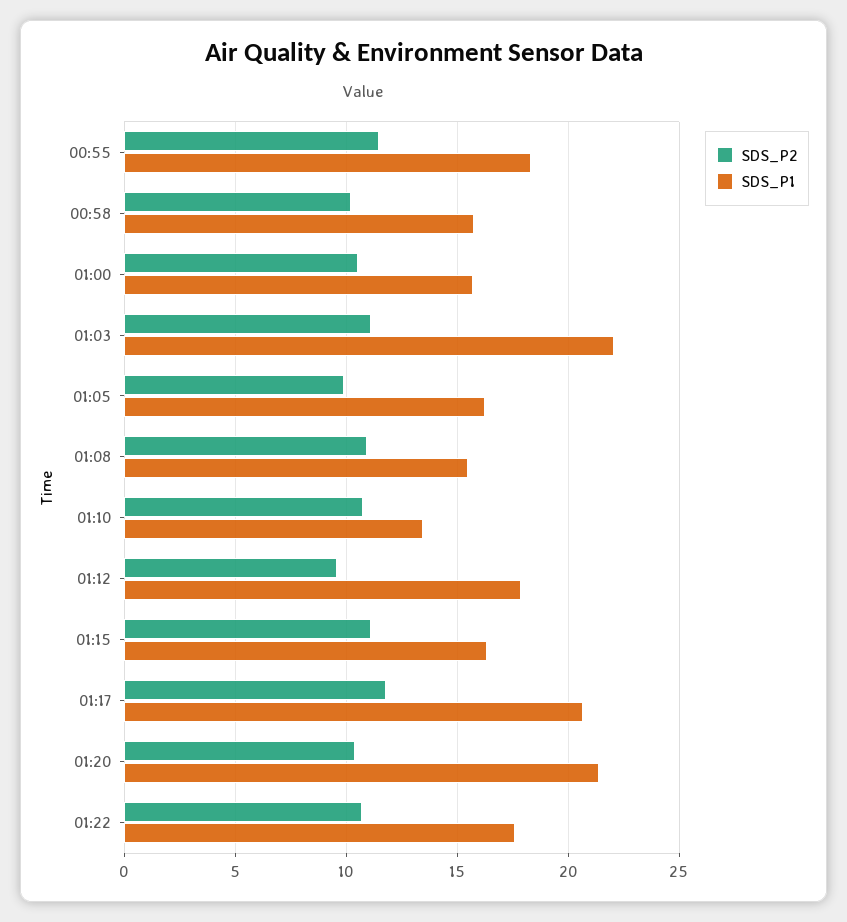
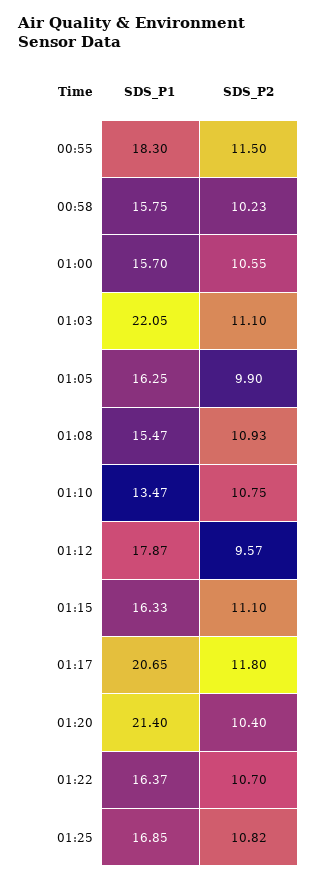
SDS_P1, 01:22: 17.5 -> 16.37
SDS_P1, 01:25: none -> 16.85
SDS_P2, 01:25: none -> 10.82

